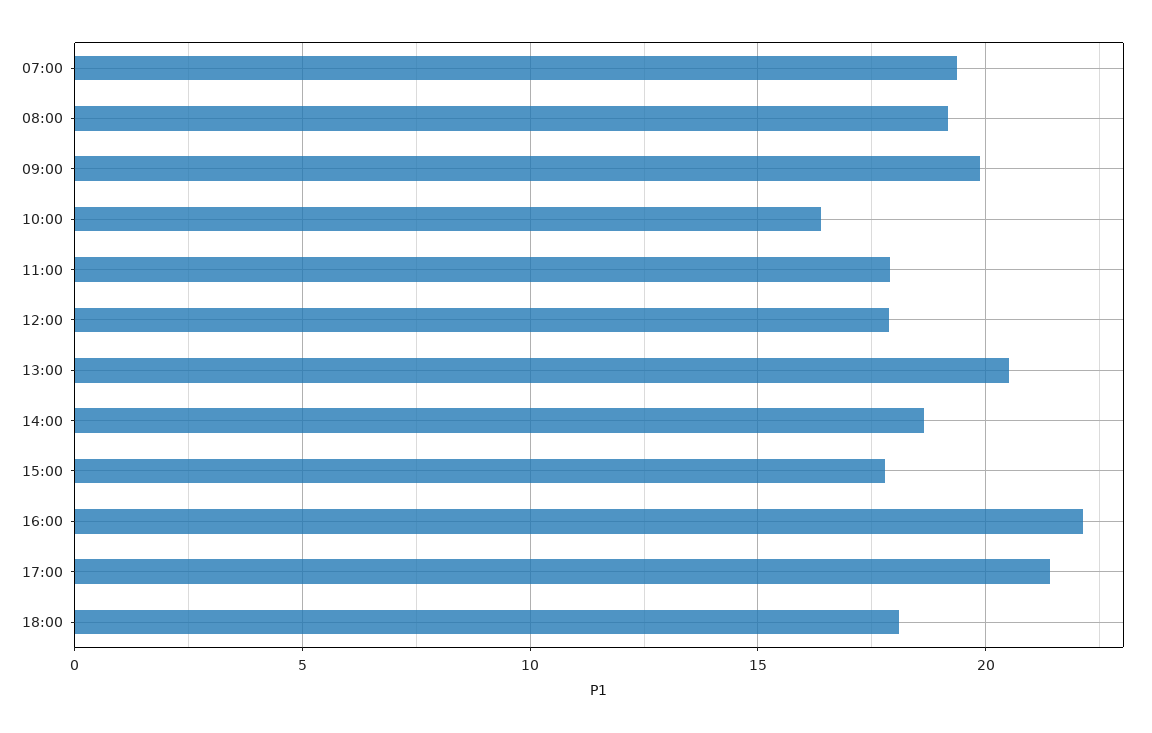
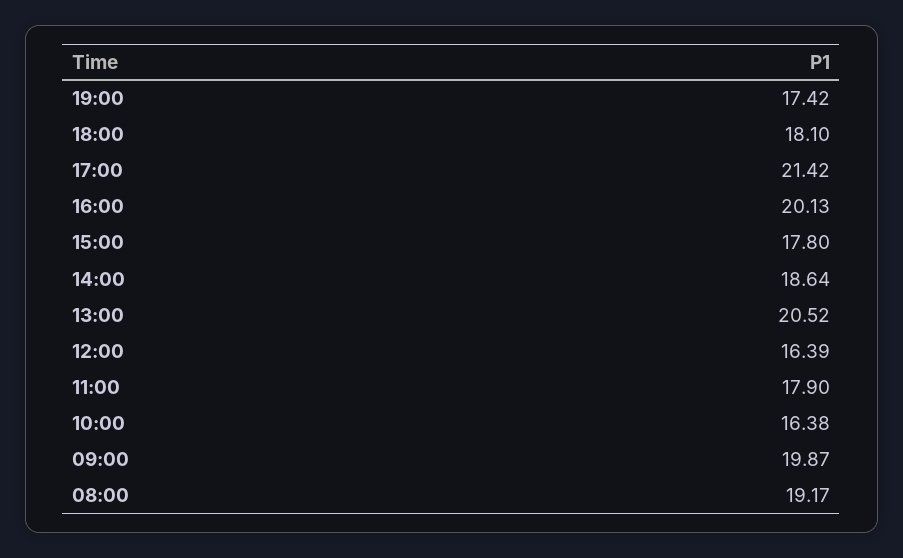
07:00: 19.5 -> none
12:00: 18 -> 16.39
16:00: 22 -> 20.13
19:00: none -> 17.42

